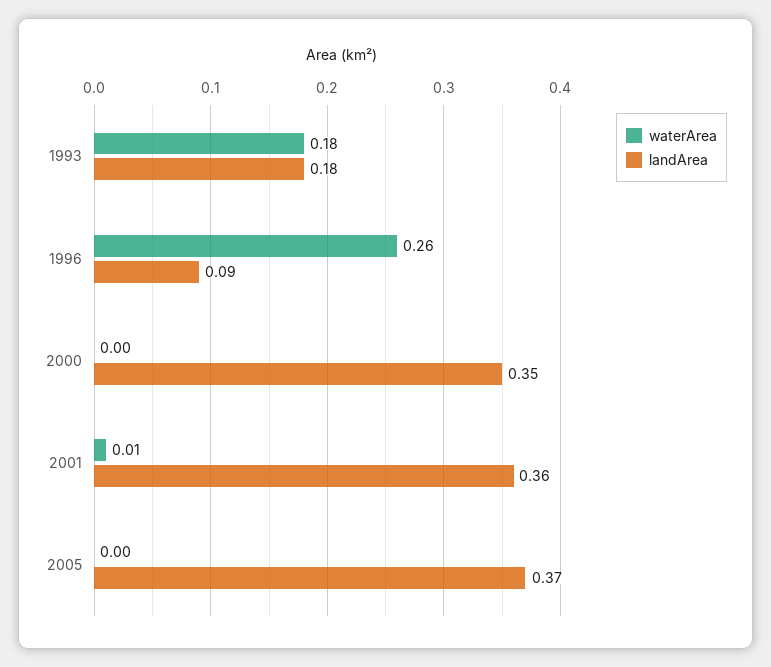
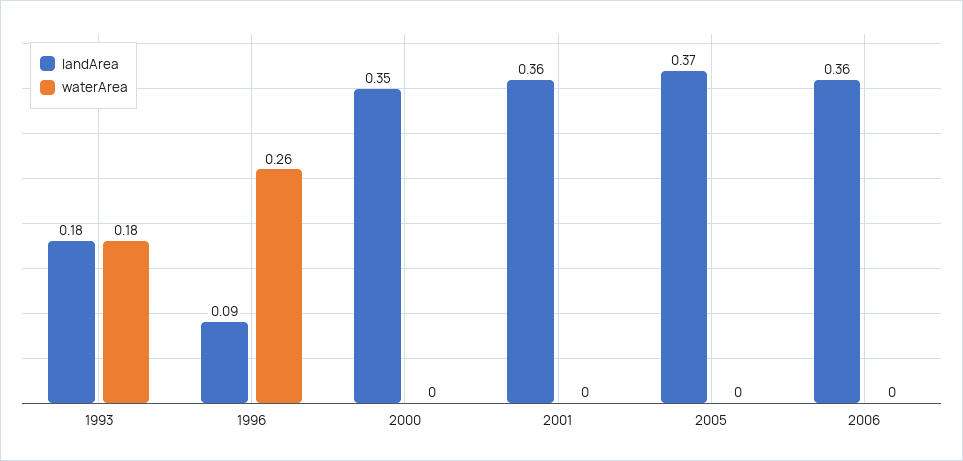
waterArea, 2001: 0.01 -> 0
landArea, 2006: none -> 0.36
waterArea, 2006: none -> 0

